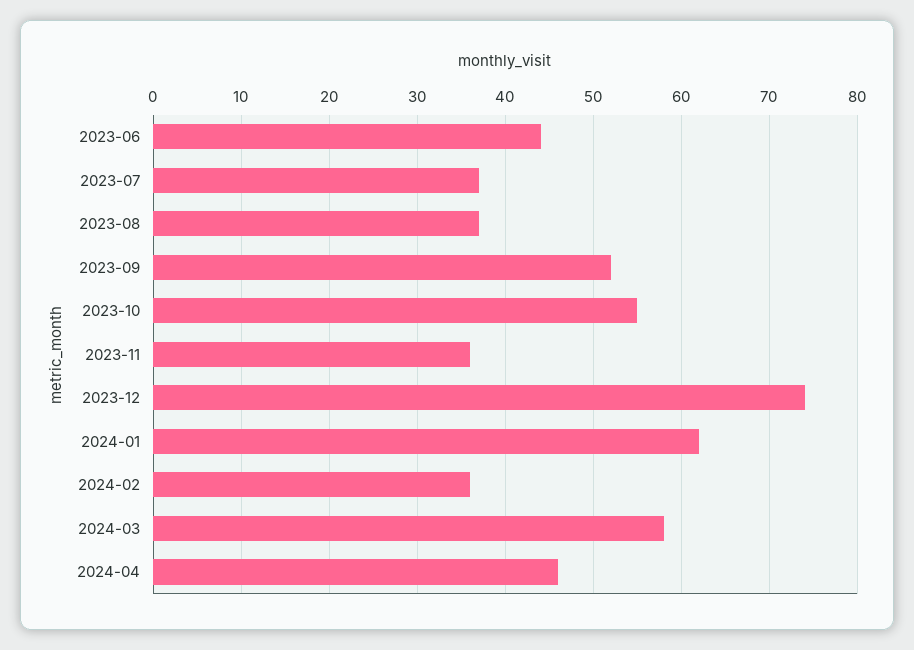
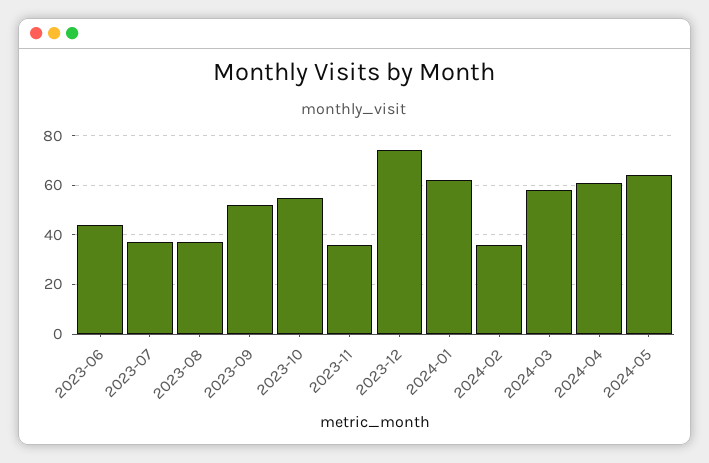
2024-04: 46 -> 60
2024-05: none -> 65

